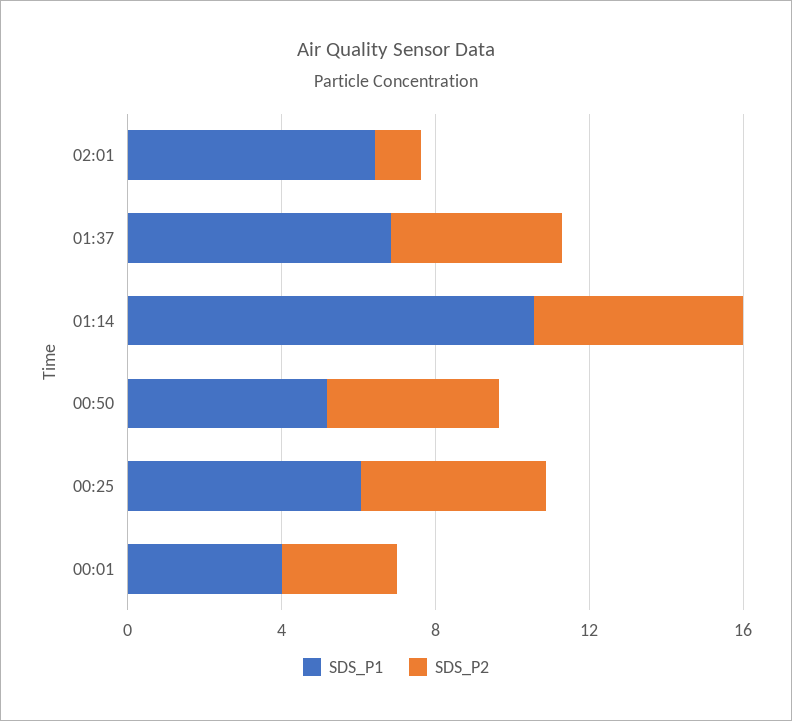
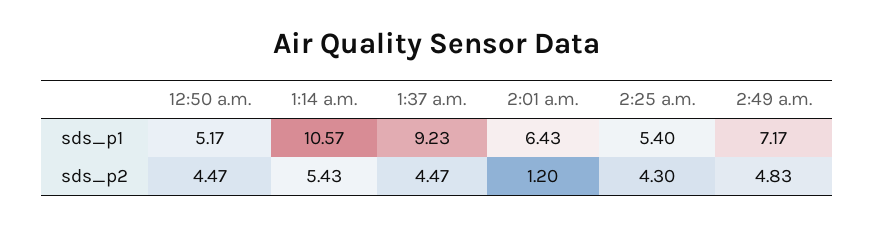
SDS_P1, 01:37: 7 -> 9.23
SDS_P1, 00:25: 6 -> none
SDS_P2, 00:25: 5 -> none
SDS_P1, 00:01: 4 -> none
SDS_P2, 00:01: 3 -> none
SDS_P1, 2:25 a.m.: none -> 5.4
SDS_P1, 2:49 a.m.: none -> 7.17
SDS_P2, 2:25 a.m.: none -> 4.3
SDS_P2, 2:49 a.m.: none -> 4.83

